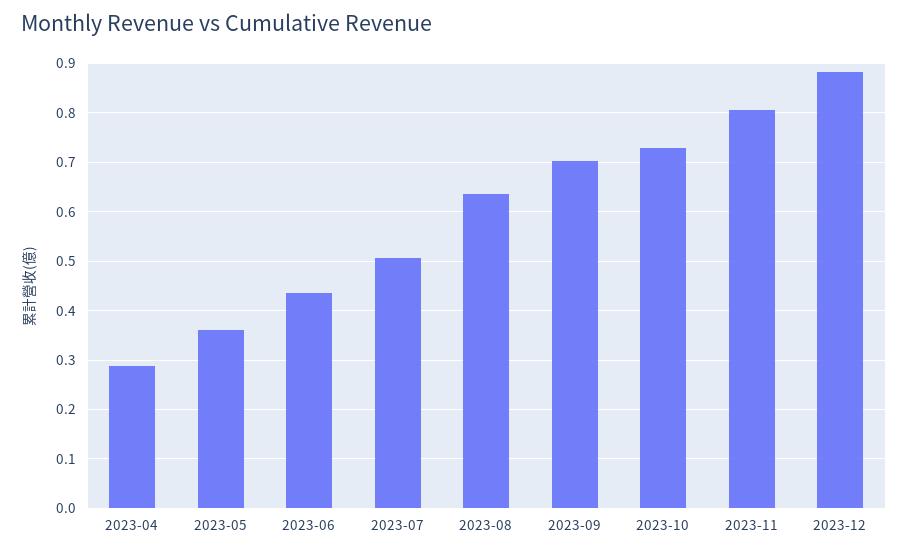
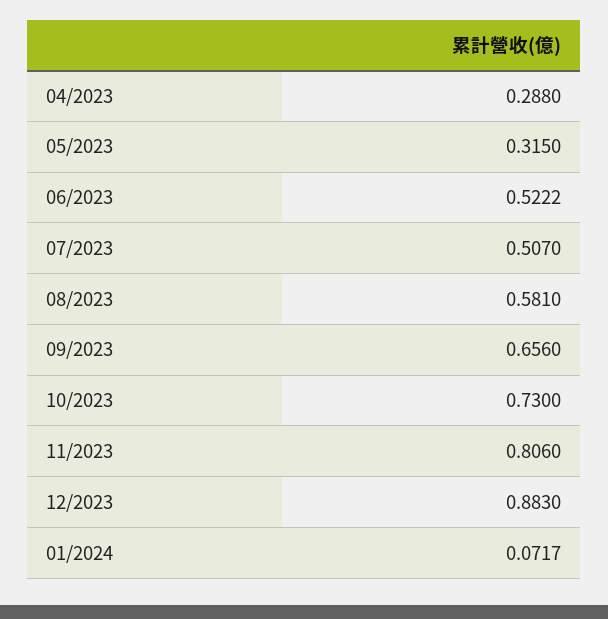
2023-05: 0.36 -> 0.315
2023-06: 0.44 -> 0.5222
2023-08: 0.64 -> 0.581
2023-09: 0.7 -> 0.656
01/2024: none -> 0.0717

